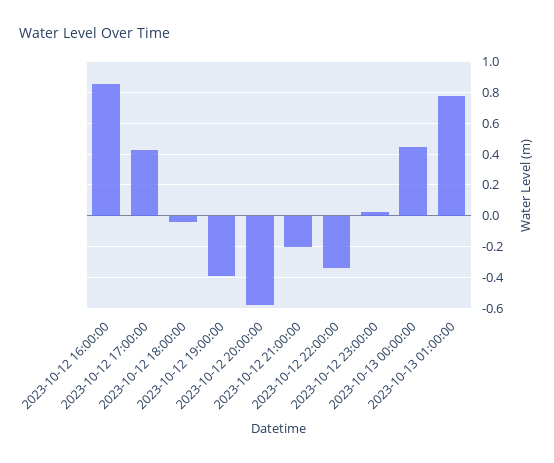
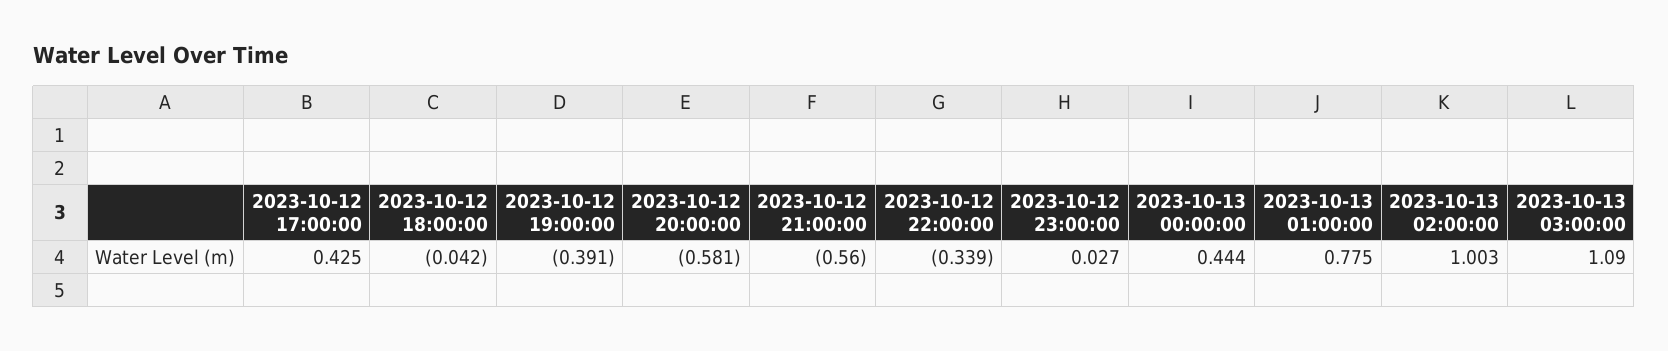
2023-10-12 16:00:00: 0.85 -> none
2023-10-12 21:00:00: -0.2 -> -0.56
2023-10-13 02:00:00: none -> 1.003
2023-10-13 03:00:00: none -> 1.09

